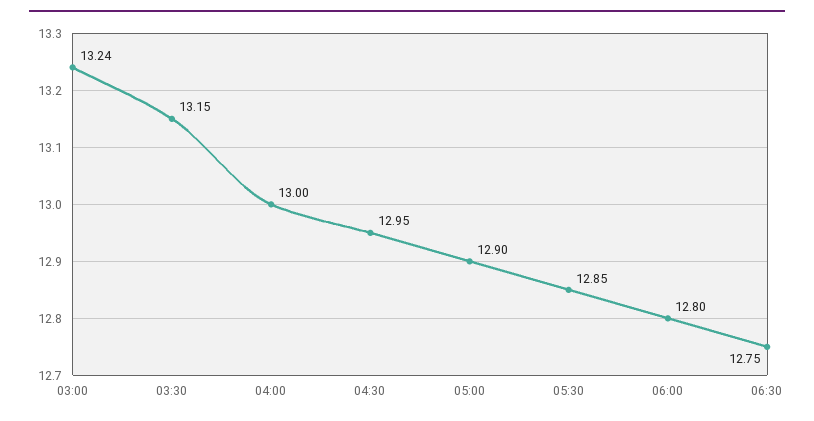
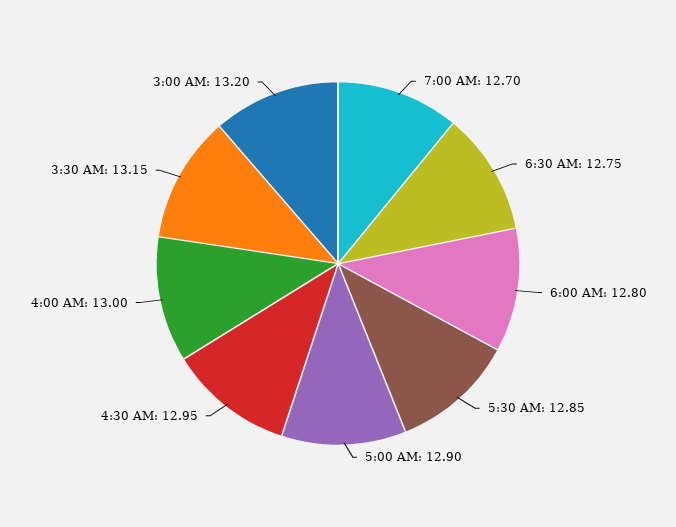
03:00: 13.24 -> 13.2
7:00 AM: none -> 12.7

